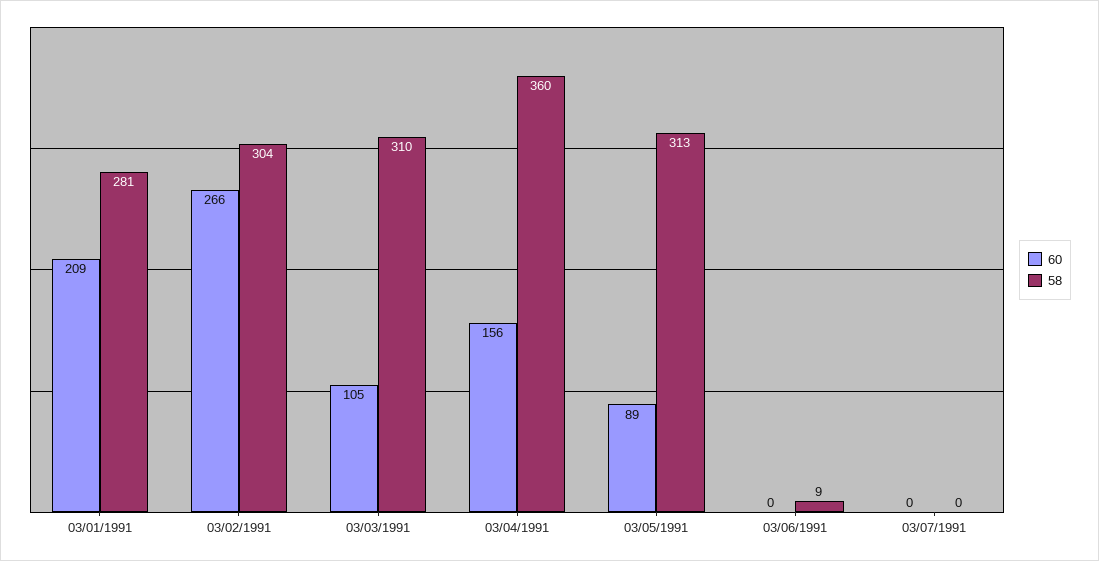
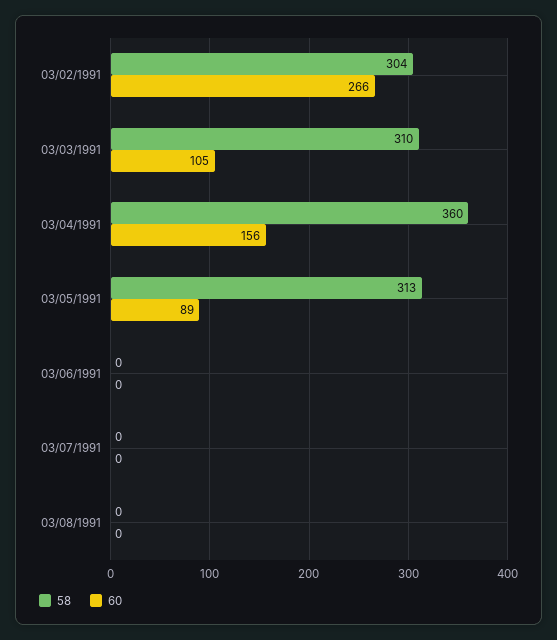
60, 03/01/1991: 209 -> none
58, 03/01/1991: 281 -> none
58, 03/06/1991: 9 -> 0
58, 03/08/1991: none -> 0
60, 03/08/1991: none -> 0

